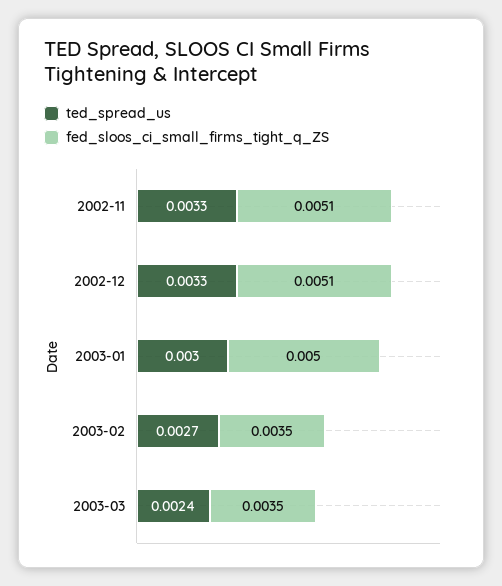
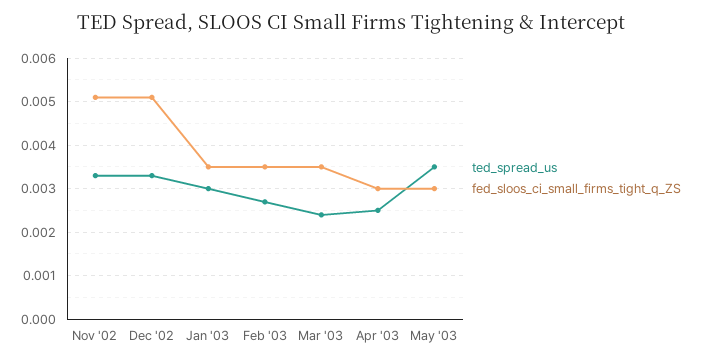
fed_sloos_ci_small_firms_tight_q_ZS, 2003-01: 0.005 -> 0.0035
ted_spread_us, Apr '03: none -> 0.0025
fed_sloos_ci_small_firms_tight_q_ZS, Apr '03: none -> 0.003
ted_spread_us, May '03: none -> 0.0035
fed_sloos_ci_small_firms_tight_q_ZS, May '03: none -> 0.003

